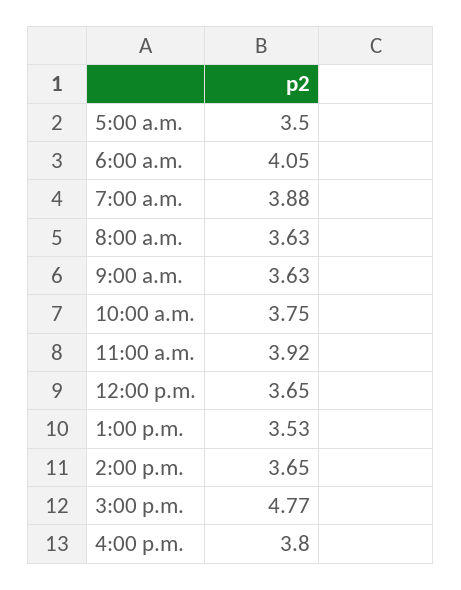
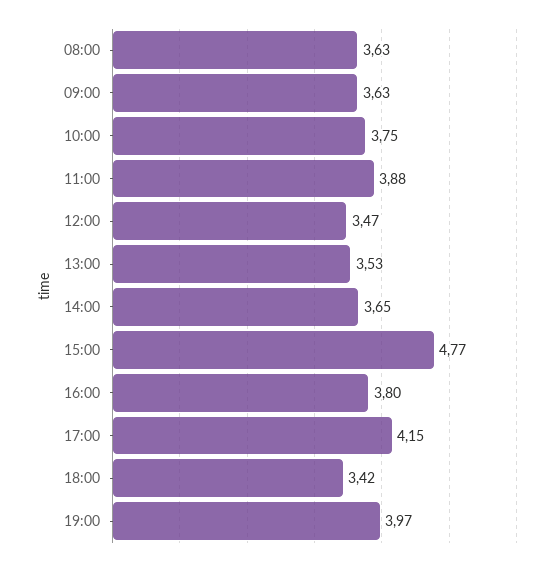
5:00 a.m.: 3.5 -> none
6:00 a.m.: 4.05 -> none
7:00 a.m.: 3.88 -> none
11:00 a.m.: 3.92 -> 3.88
12:00 p.m.: 3.65 -> 3.47
17:00: none -> 4.15
18:00: none -> 3.42
19:00: none -> 3.97

